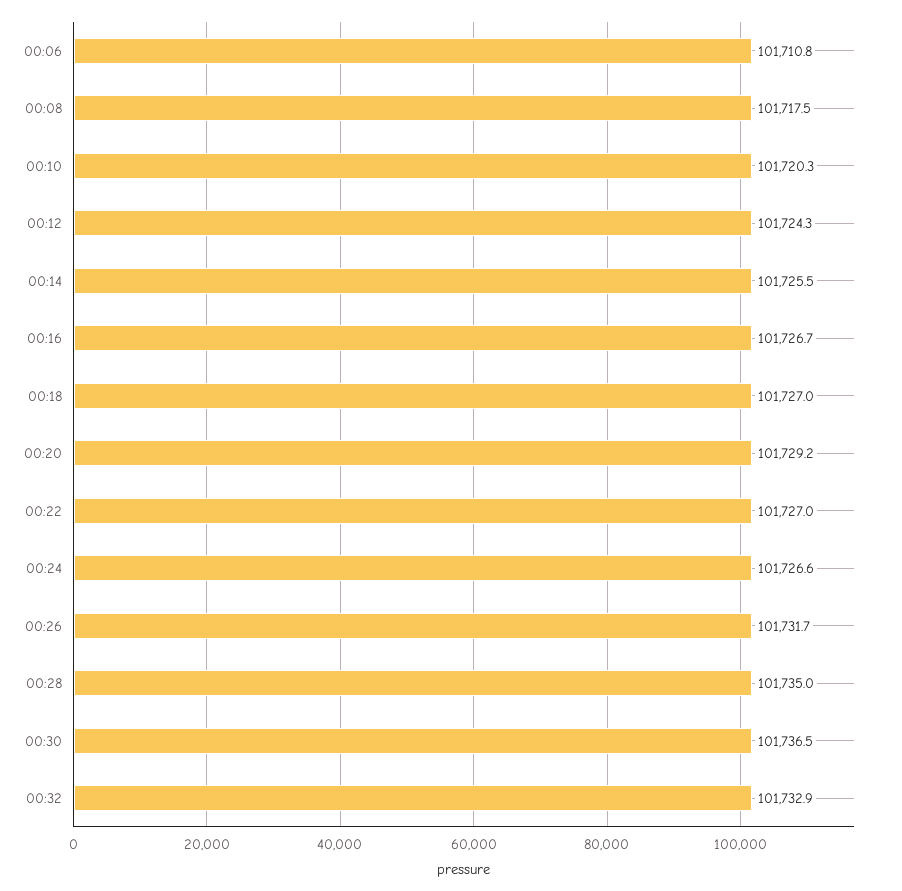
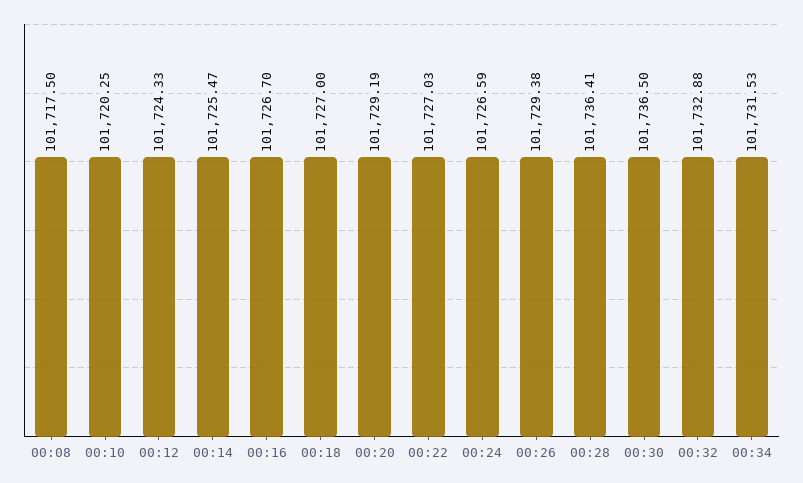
00:06: 101710.8 -> none
00:26: 101731.7 -> 101729.38
00:28: 101735 -> 101736.41
00:34: none -> 101731.53

